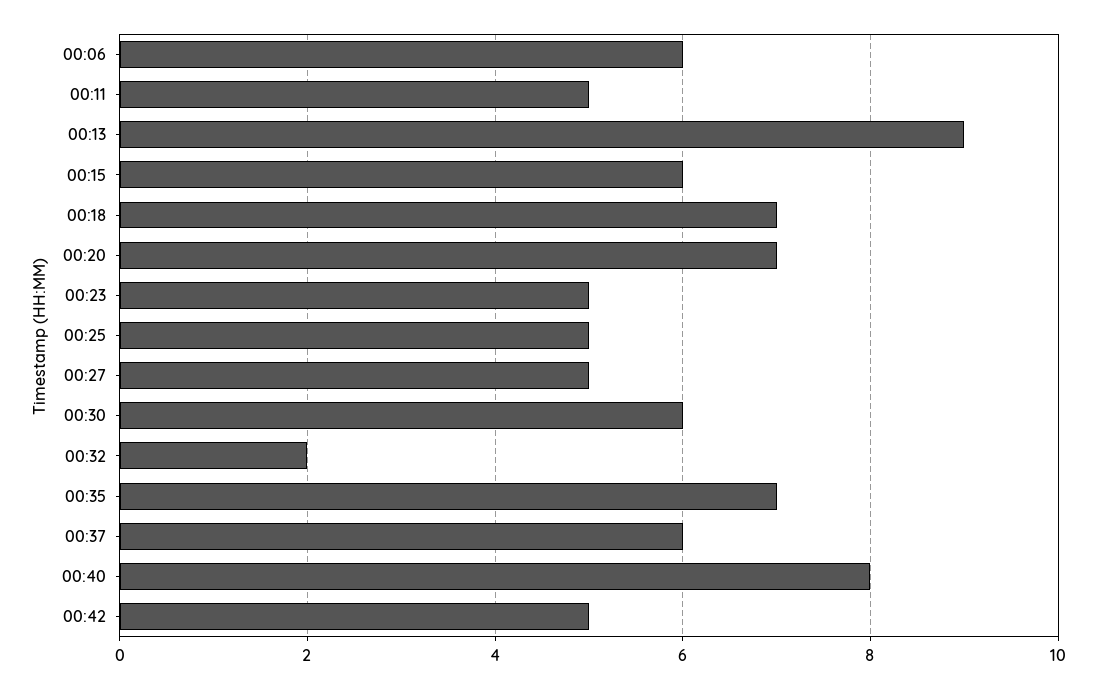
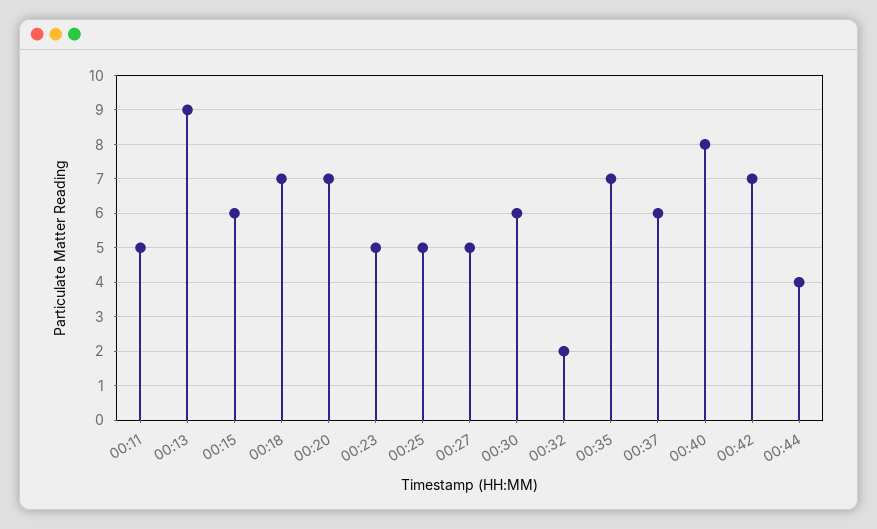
00:06: 6 -> none
00:42: 5 -> 7
00:44: none -> 4

